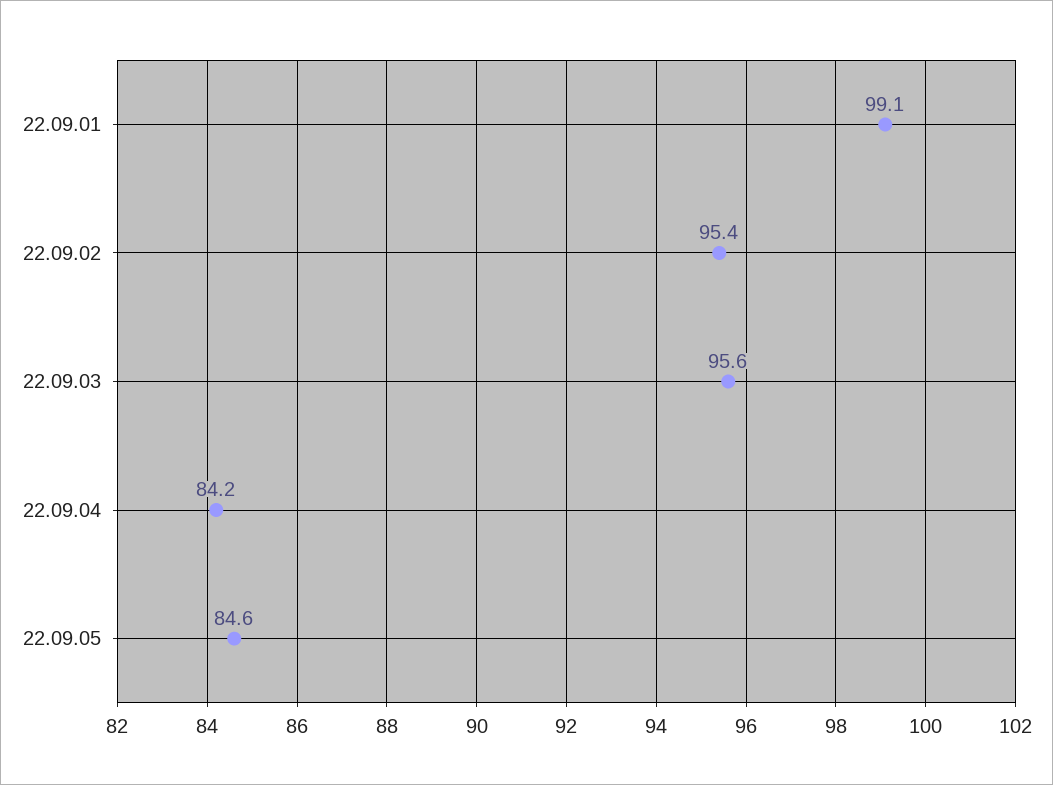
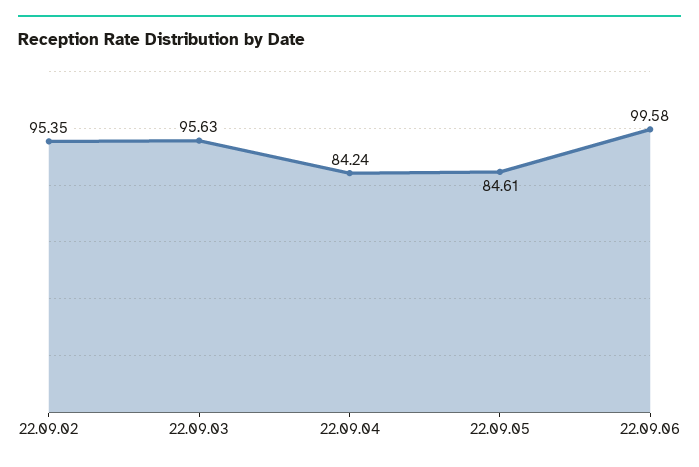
22.09.01: 99.1 -> none
22.09.06: none -> 99.58

